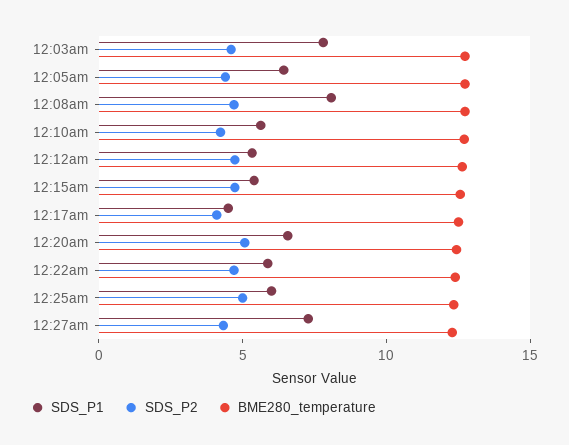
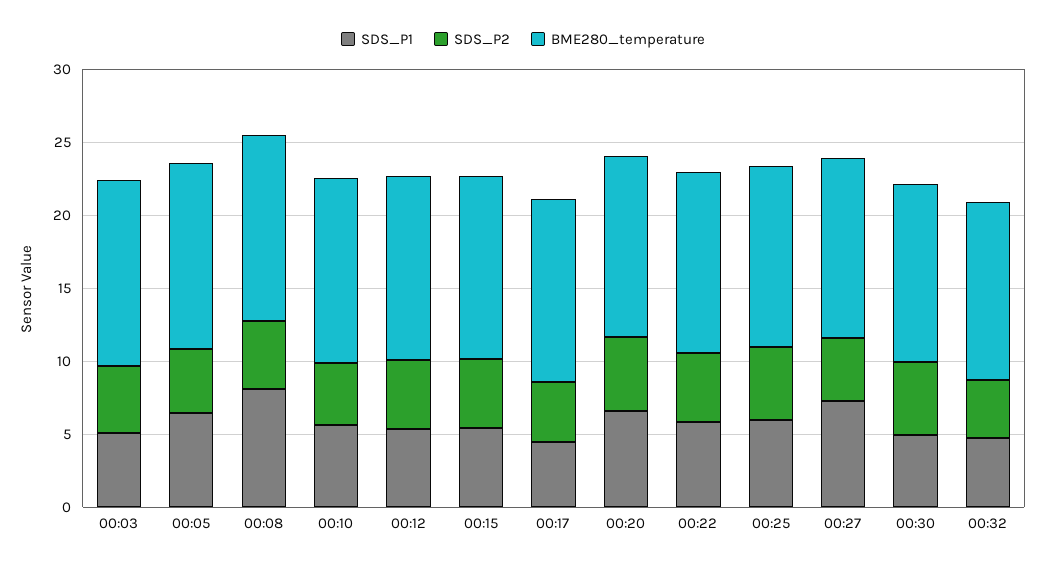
SDS_P1, 12:03am: 8 -> 5
SDS_P1, 00:30: none -> 5
SDS_P2, 00:30: none -> 5
BME280_temperature, 00:30: none -> 12
SDS_P1, 00:32: none -> 5
SDS_P2, 00:32: none -> 4
BME280_temperature, 00:32: none -> 12

